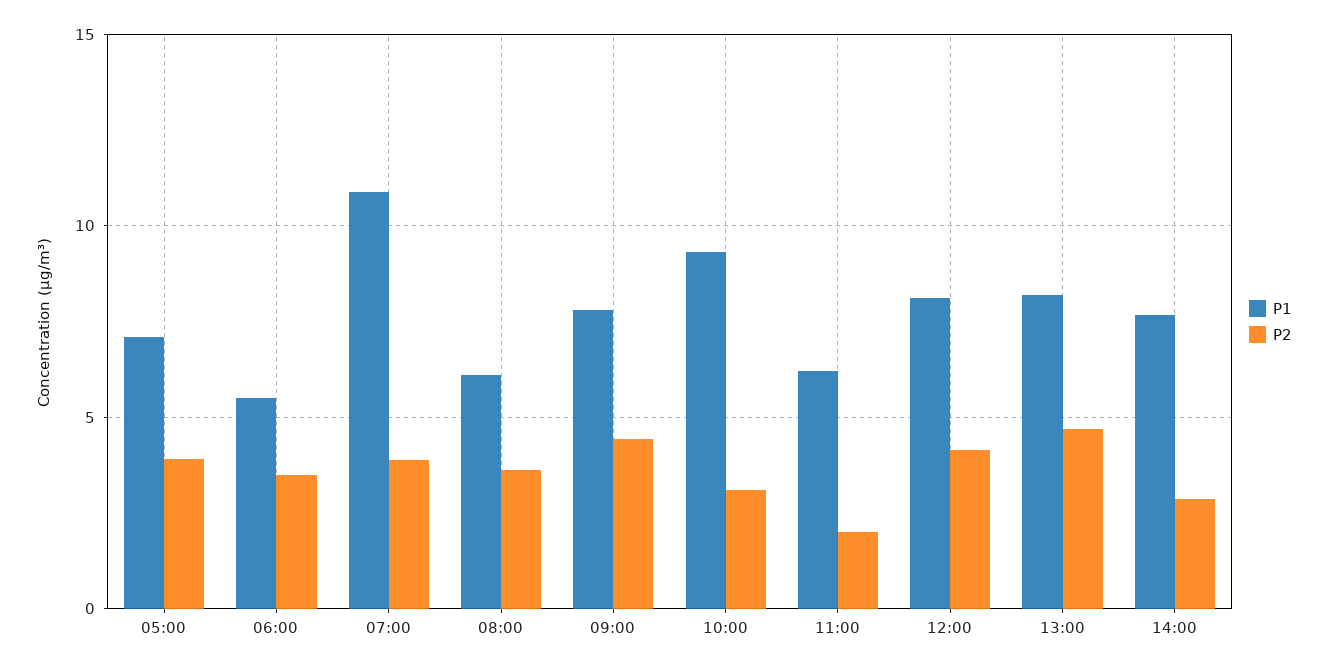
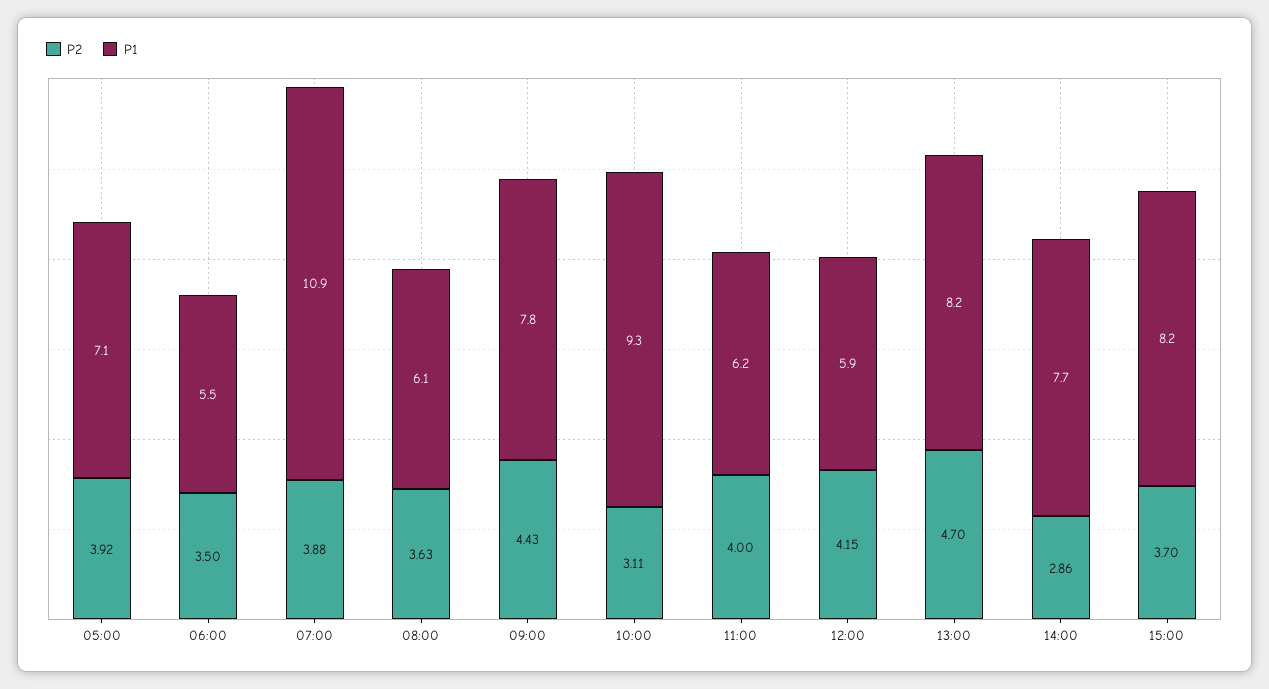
P2, 11:00: 2 -> 4
P1, 12:00: 8 -> 5.9
P2, 15:00: none -> 3.7
P1, 15:00: none -> 8.2

